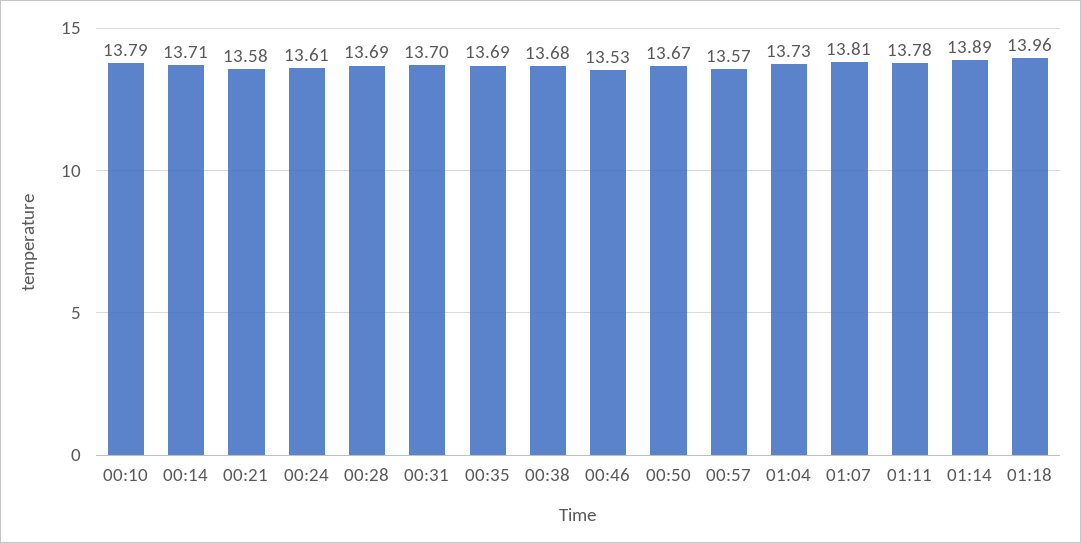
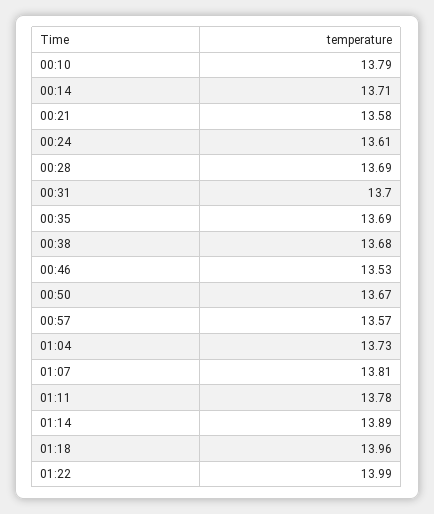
01:22: none -> 13.99

